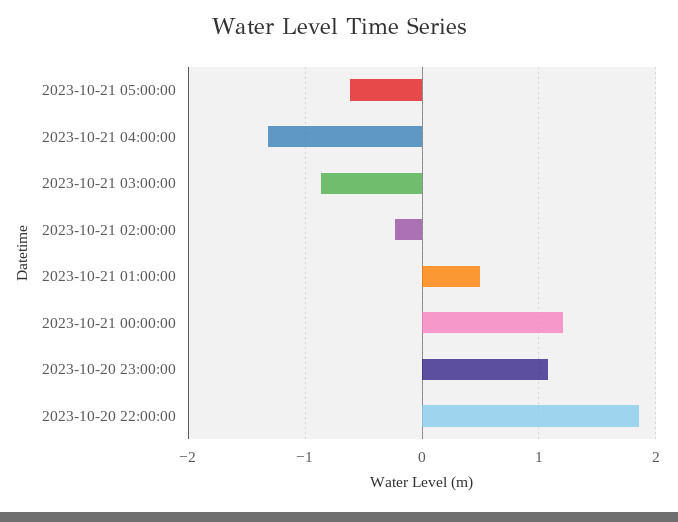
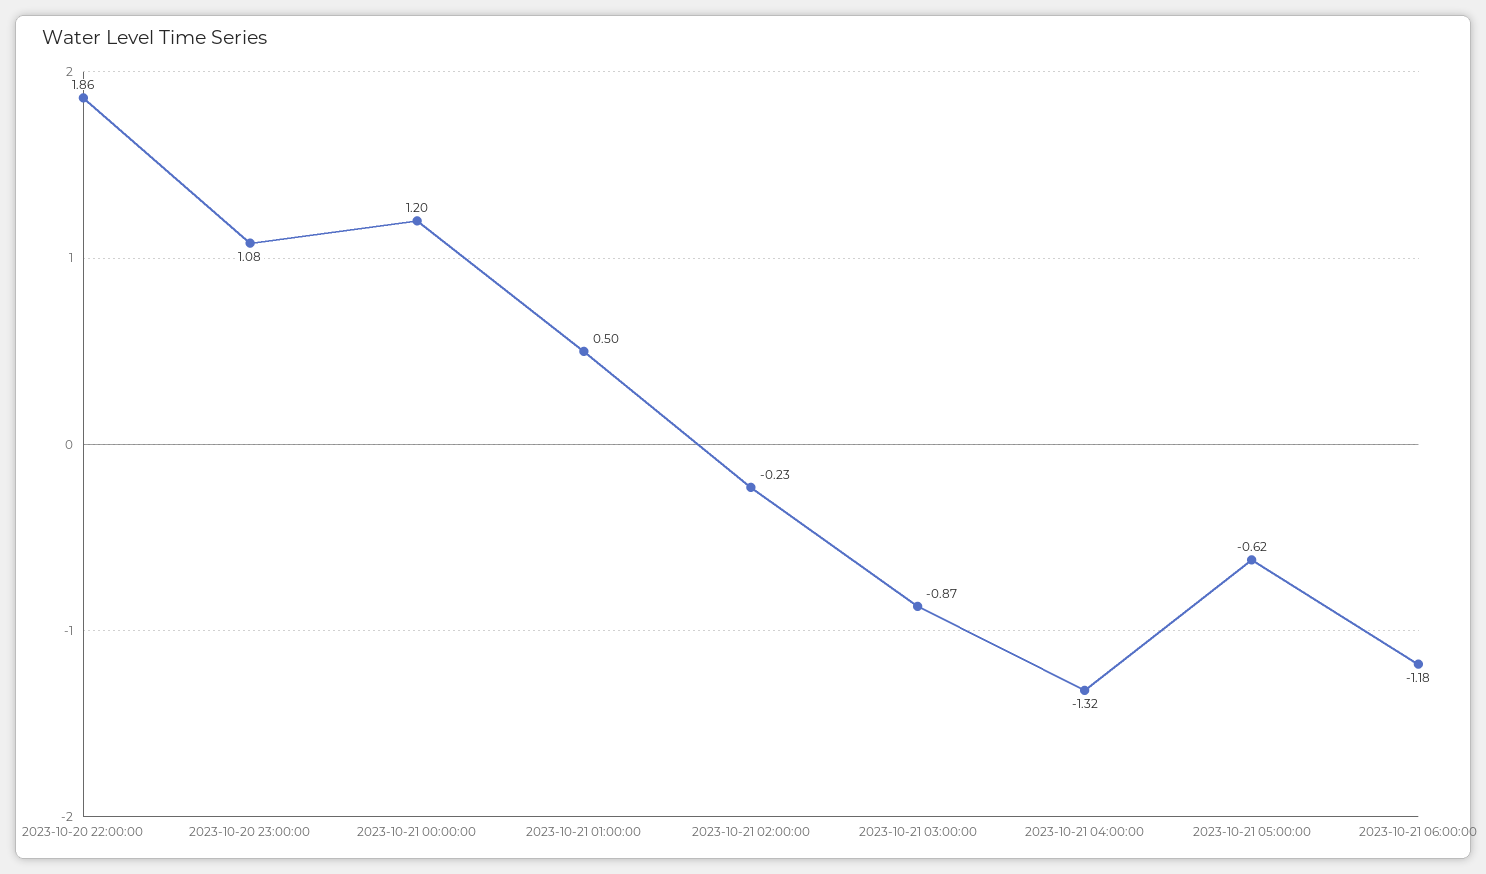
2023-10-21 06:00:00: none -> -1.18

